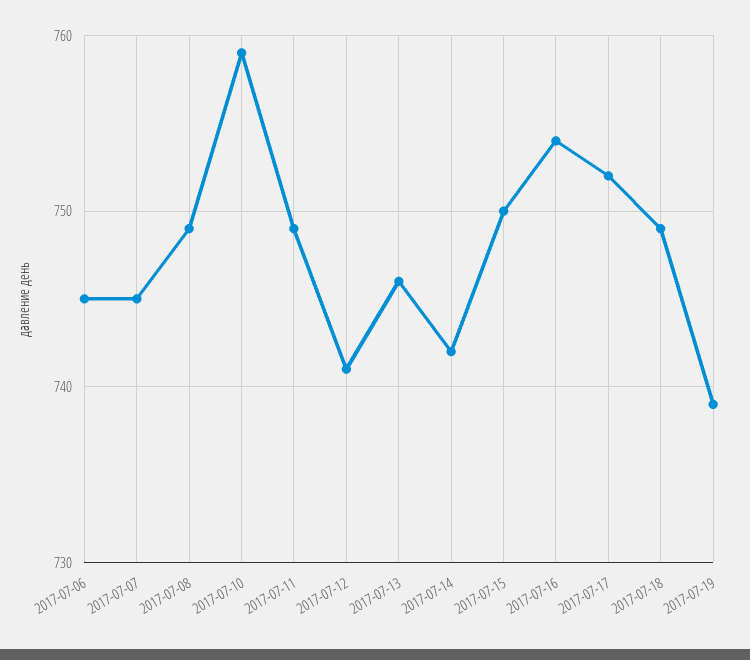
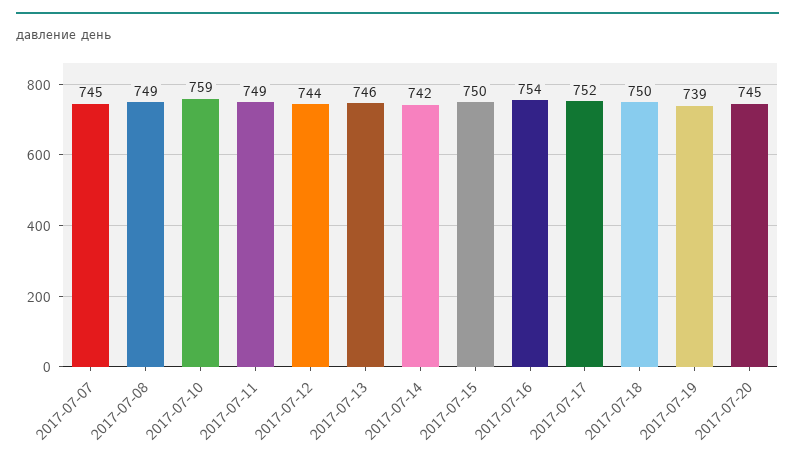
2017-07-06: 745 -> none
2017-07-12: 741 -> 744
2017-07-18: 749 -> 750
2017-07-20: none -> 745

